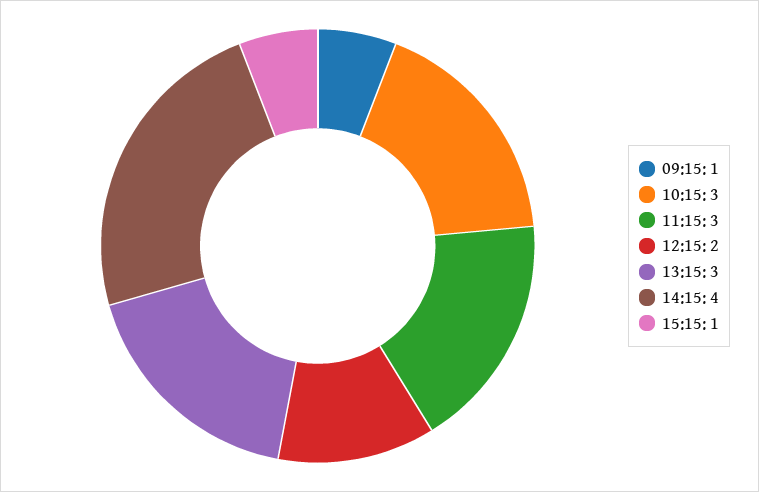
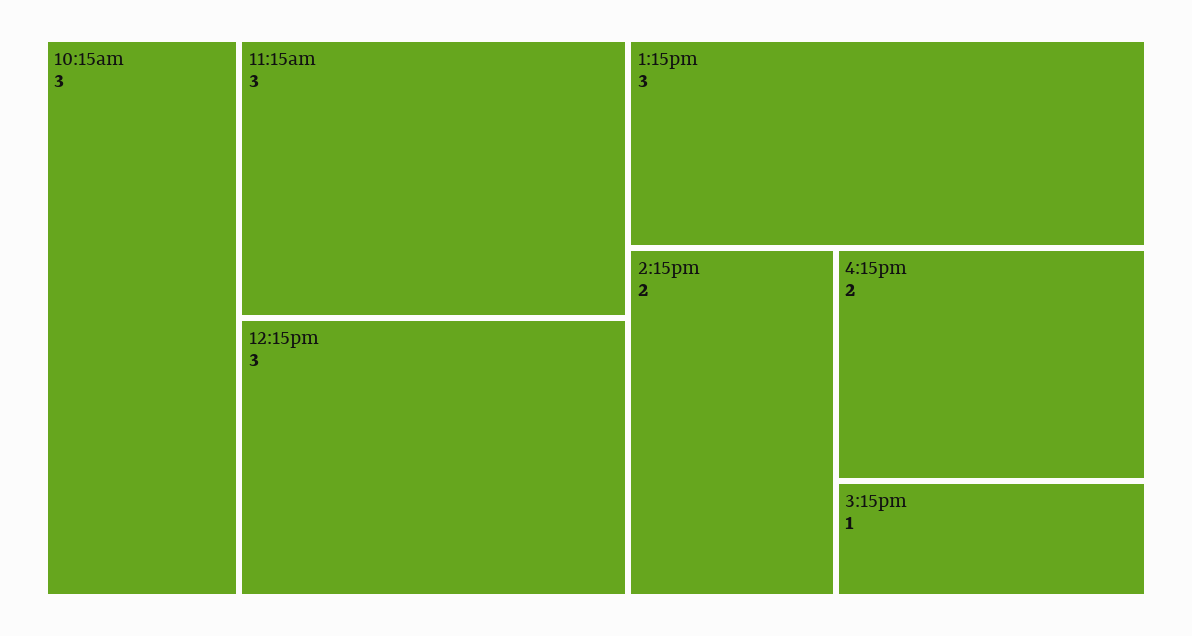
09:15: 1 -> none
12:15: 2 -> 3
14:15: 4 -> 2
4:15pm: none -> 2

